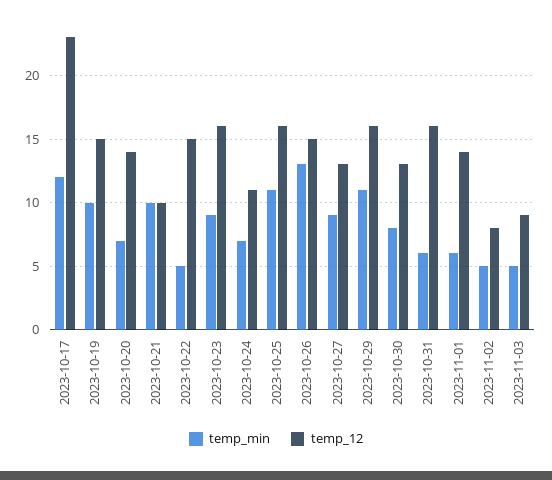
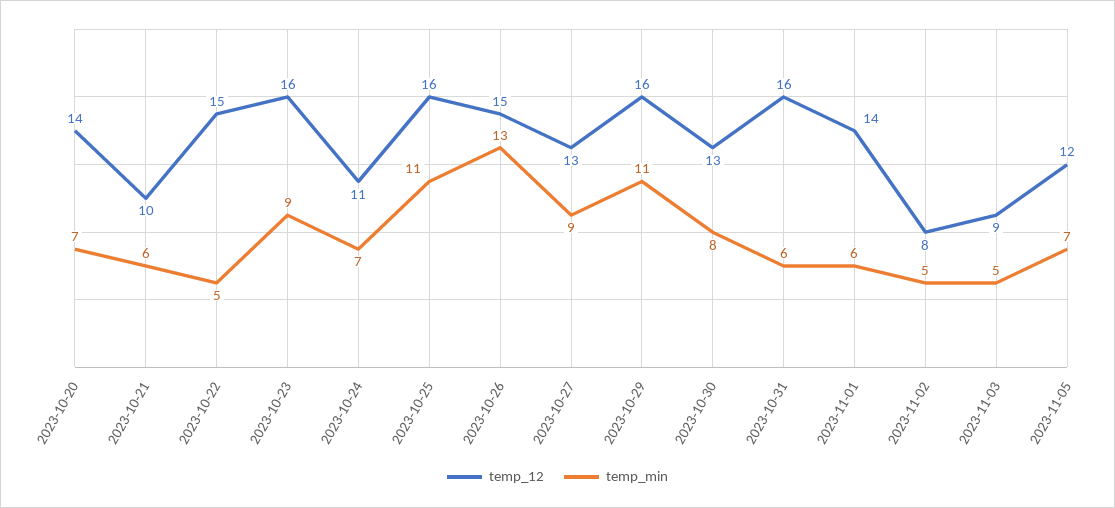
temp_min, 2023-10-17: 12 -> none
temp_12, 2023-10-17: 23 -> none
temp_min, 2023-10-19: 10 -> none
temp_12, 2023-10-19: 15 -> none
temp_min, 2023-10-21: 10 -> 6
temp_12, 2023-11-05: none -> 12
temp_min, 2023-11-05: none -> 7

